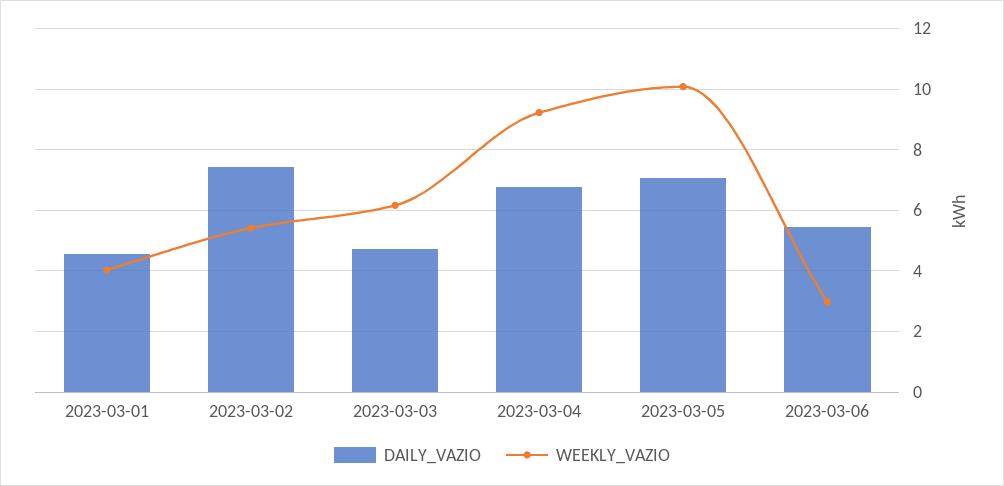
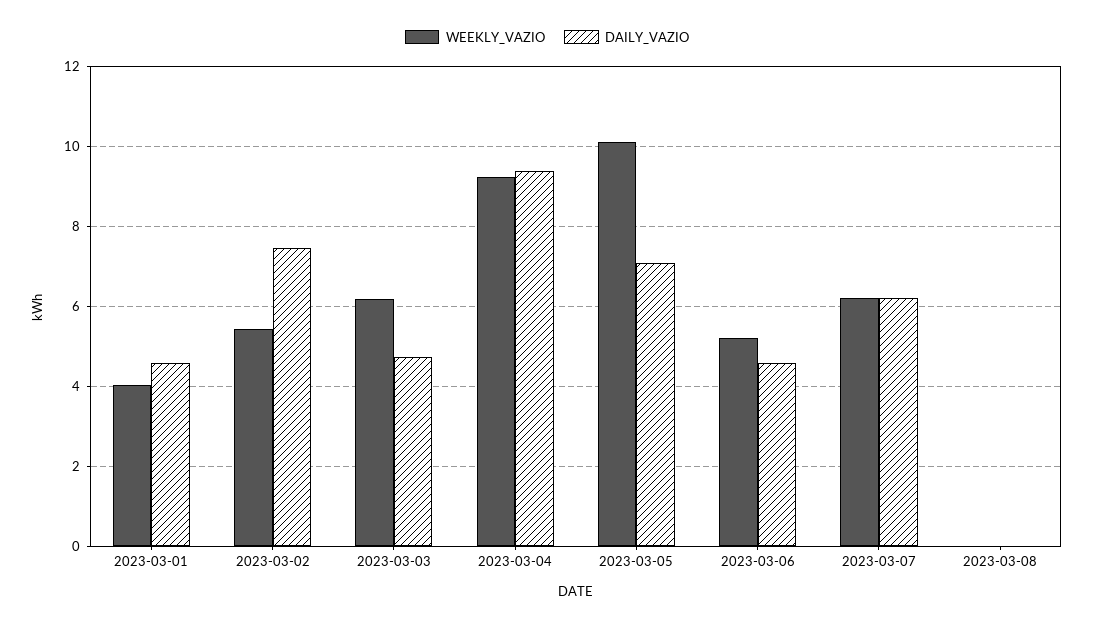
DAILY_VAZIO, 2023-03-04: 6.8 -> 9.4
DAILY_VAZIO, 2023-03-06: 5.4 -> 4.6
WEEKLY_VAZIO, 2023-03-06: 3 -> 5.2
WEEKLY_VAZIO, 2023-03-07: none -> 6.2
DAILY_VAZIO, 2023-03-07: none -> 6.2
WEEKLY_VAZIO, 2023-03-08: none -> 0
DAILY_VAZIO, 2023-03-08: none -> 0

